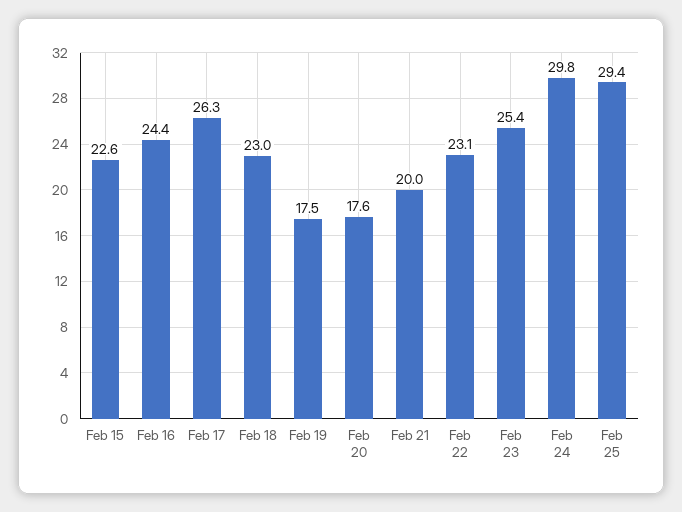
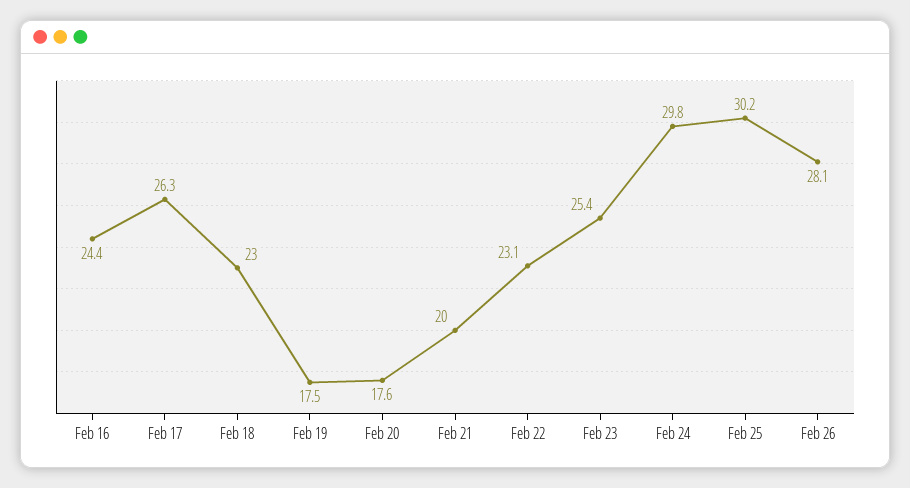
Feb 15: 22.6 -> none
Feb 25: 29.4 -> 30.2
Feb 26: none -> 28.1

